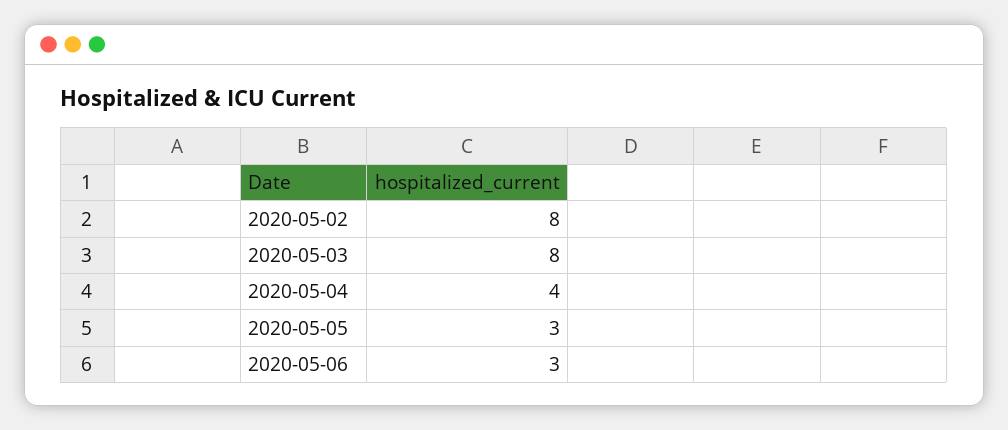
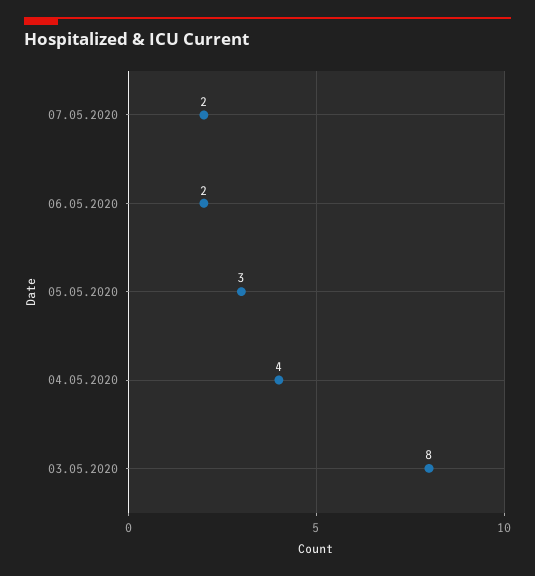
2020-05-02: 8 -> none
2020-05-06: 3 -> 2
07.05.2020: none -> 2

